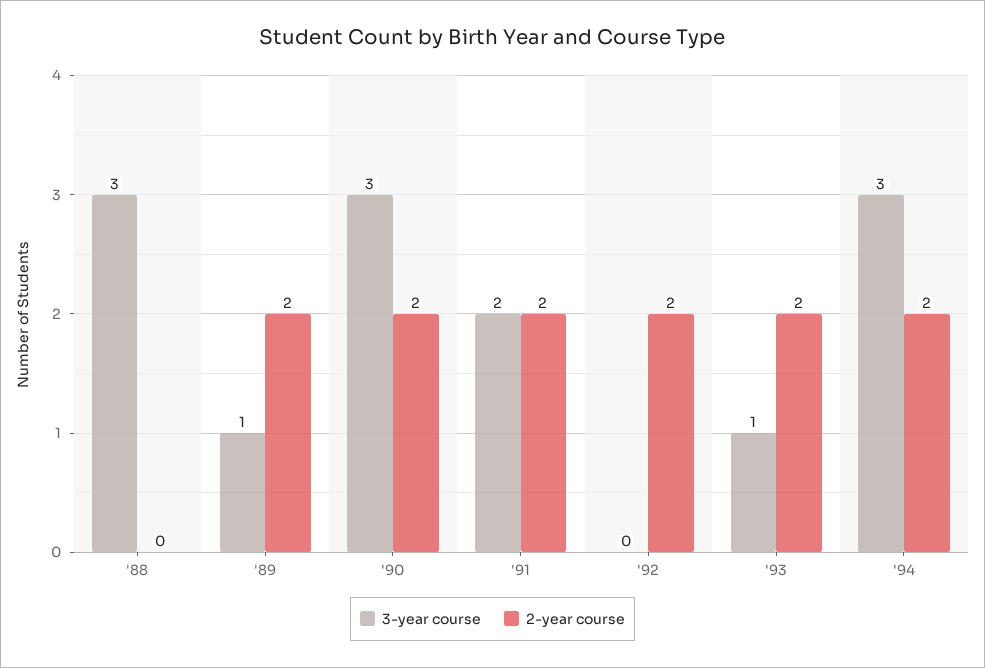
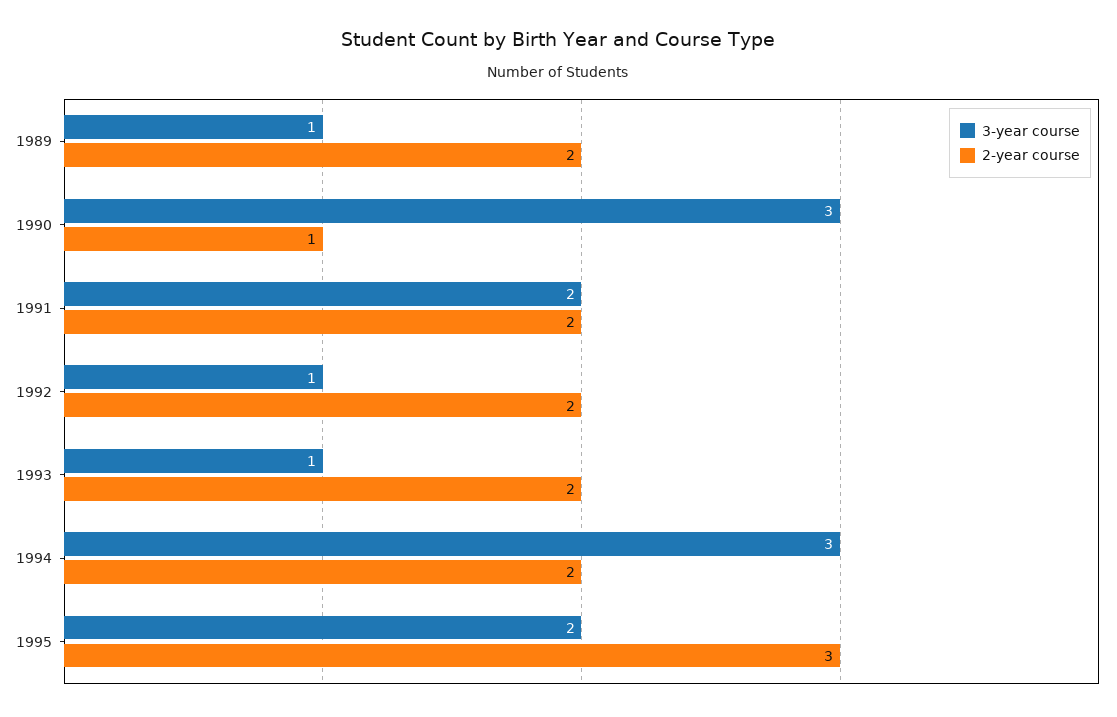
3-year course, '88: 3 -> none
2-year course, '88: 0 -> none
2-year course, '90: 2 -> 1
3-year course, '92: 0 -> 1
3-year course, 1995: none -> 2
2-year course, 1995: none -> 3

